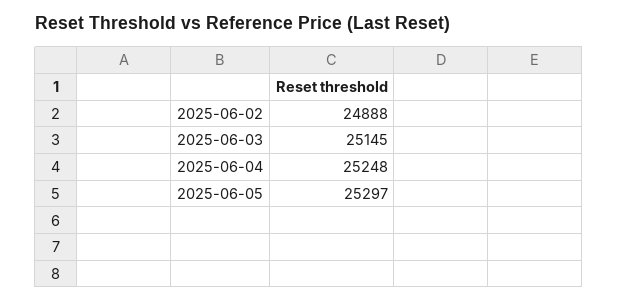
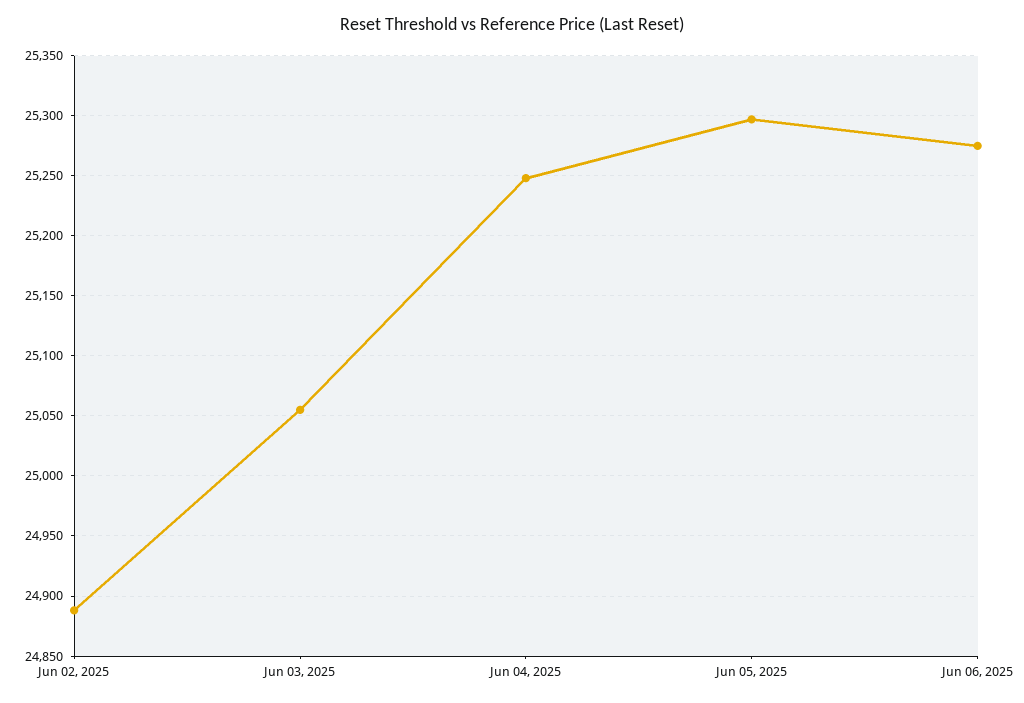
2025-06-03: 25145 -> 25055
Jun 06, 2025: none -> 25275

